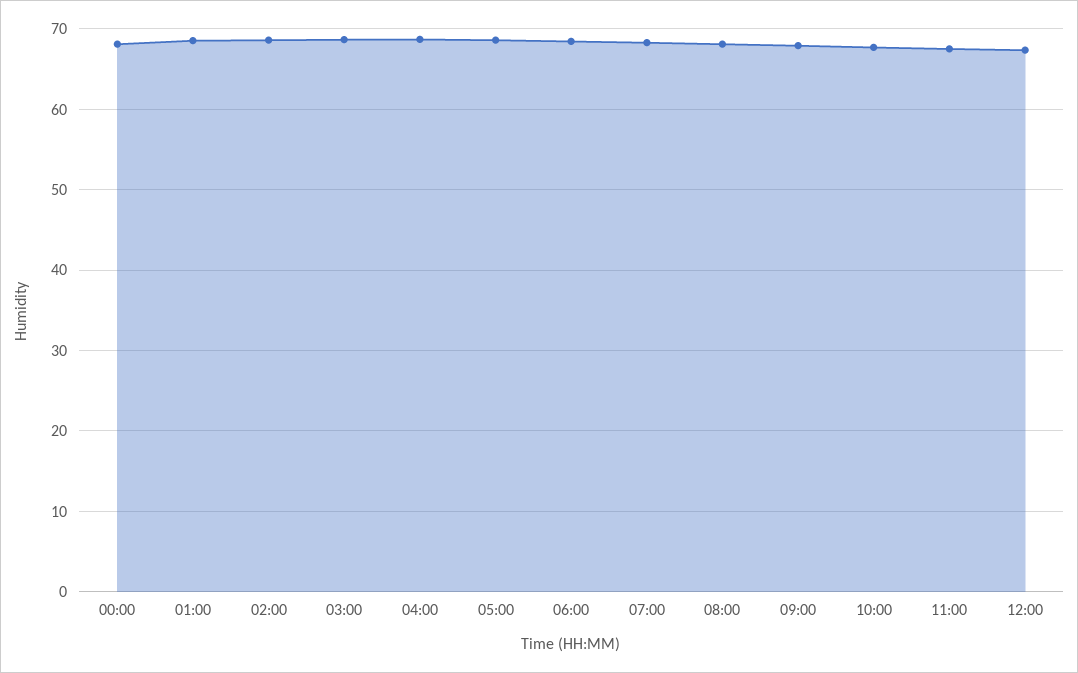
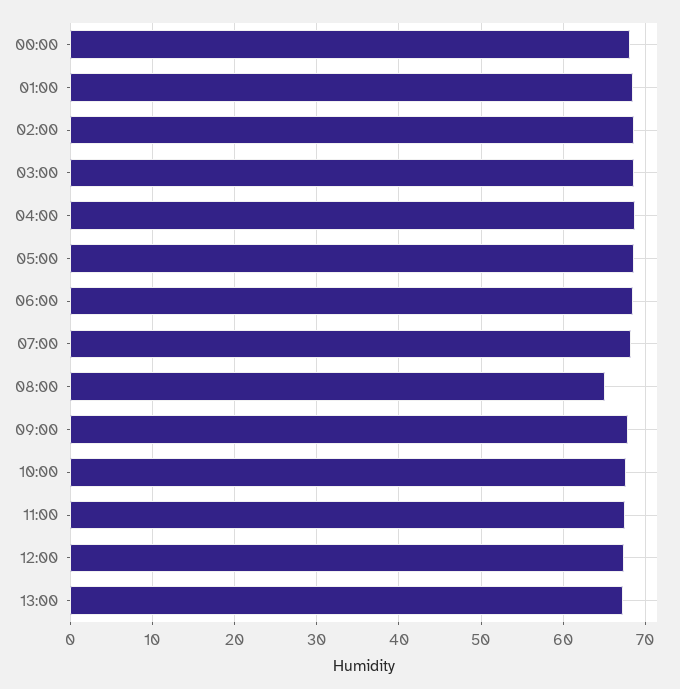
08:00: 68 -> 65
13:00: none -> 67

